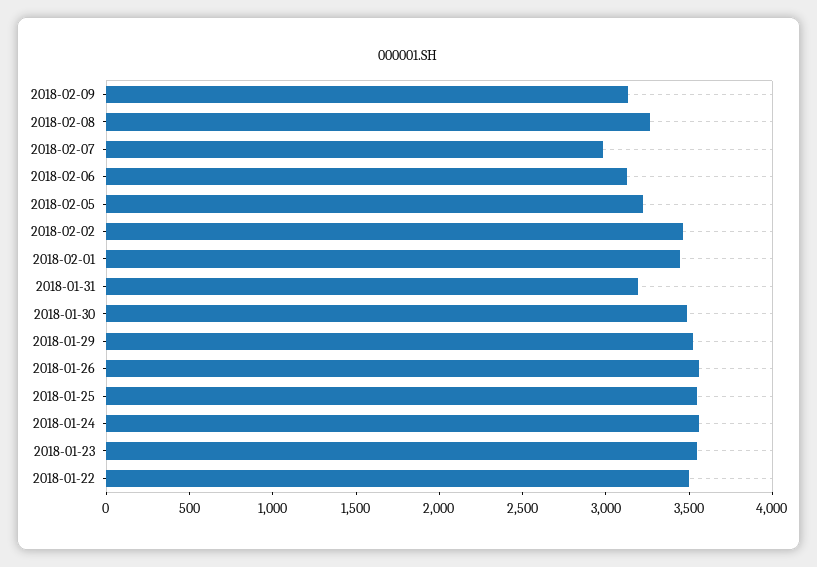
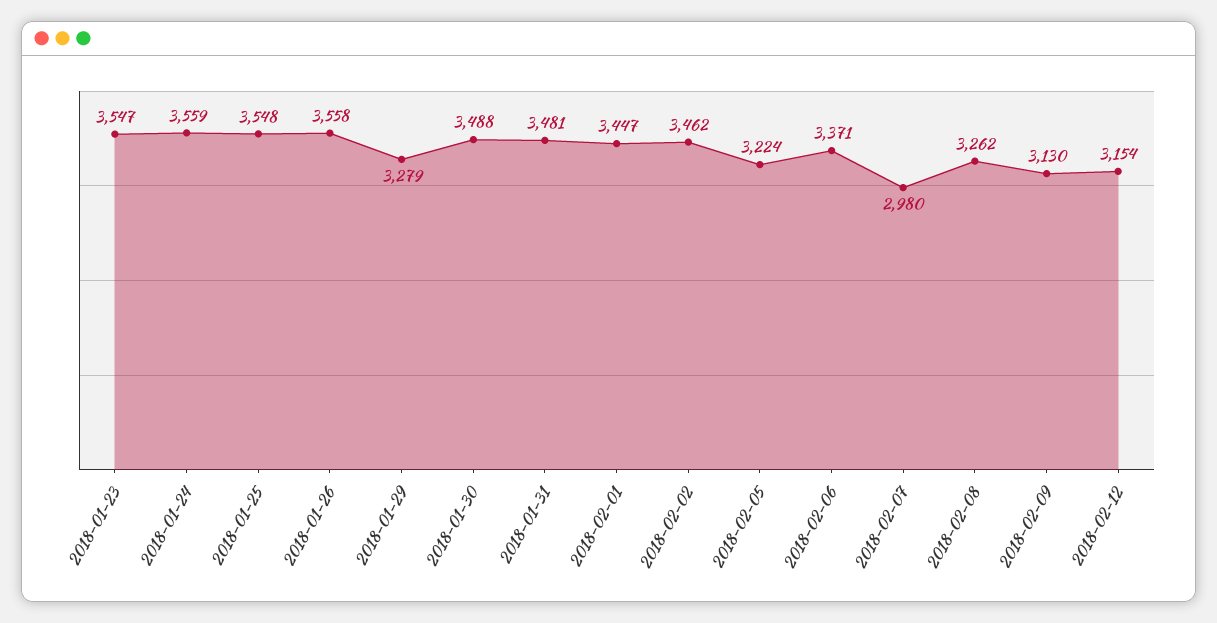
2018-02-06: 3100 -> 3371
2018-01-31: 3200 -> 3481
2018-01-29: 3500 -> 3279
2018-01-22: 3500 -> none
2018-02-12: none -> 3154

